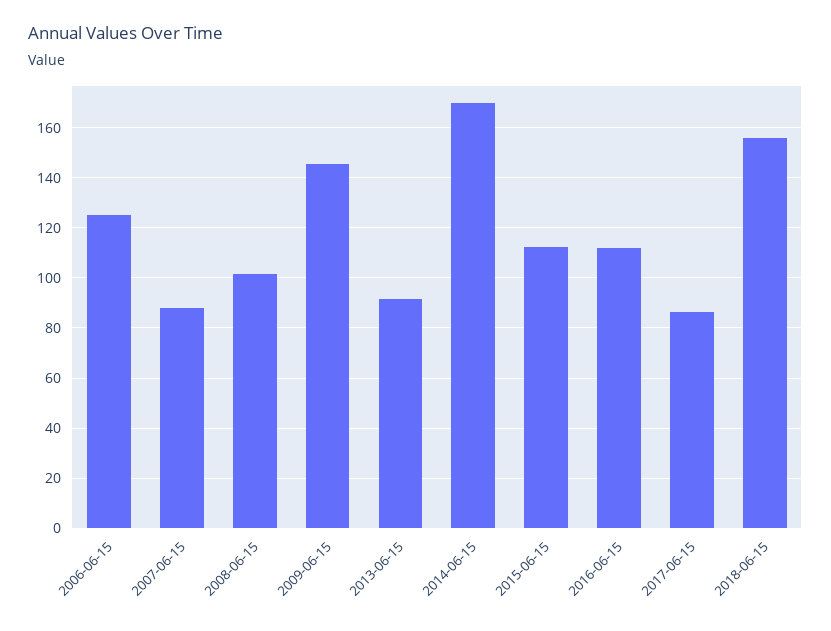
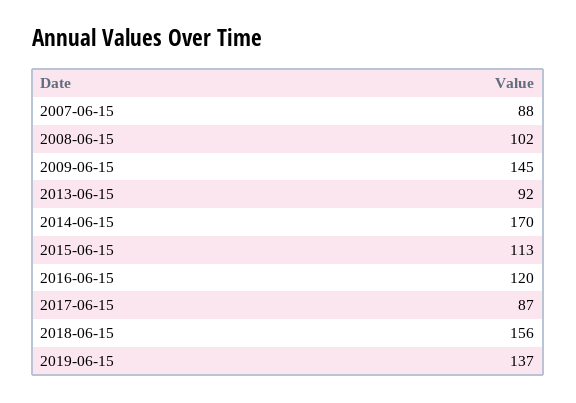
2006-06-15: 125 -> none
2016-06-15: 112.5 -> 120
2019-06-15: none -> 137

